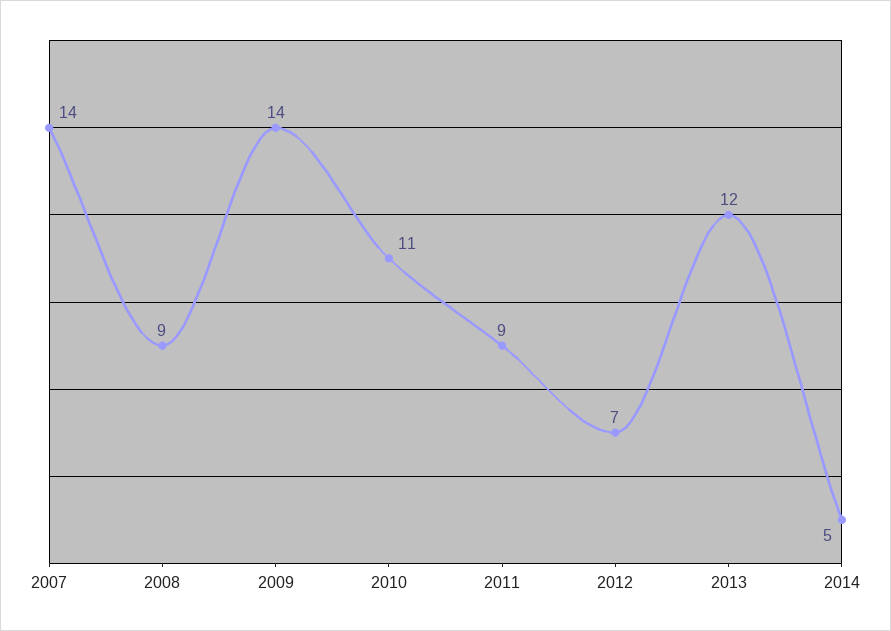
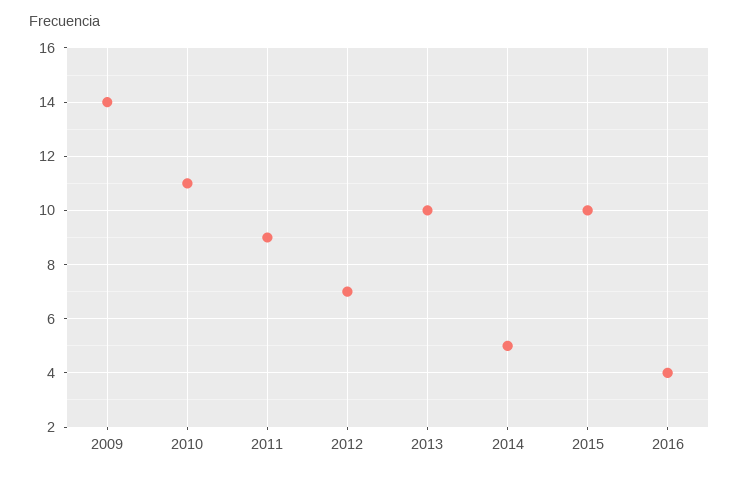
2007: 14 -> none
2008: 9 -> none
2013: 12 -> 10
2015: none -> 10
2016: none -> 4

